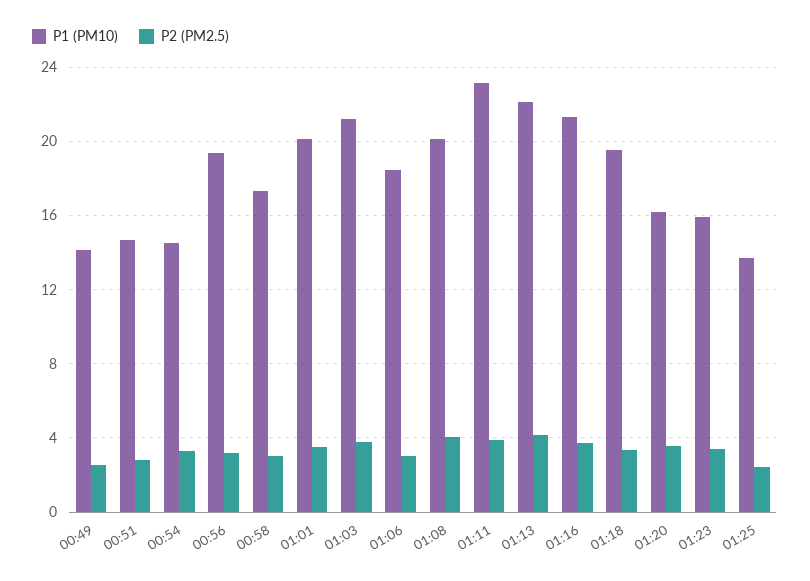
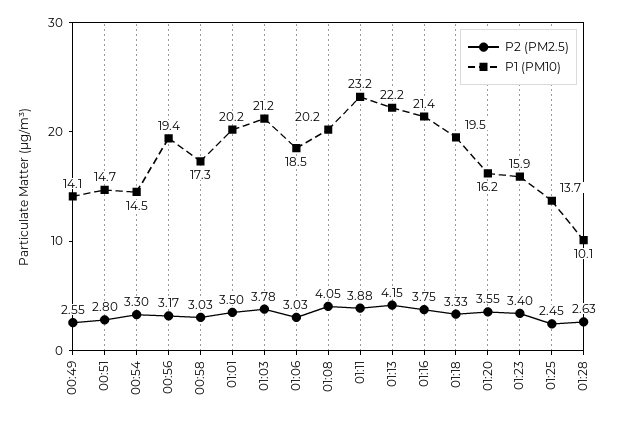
P2 (PM2.5), 01:28: none -> 2.63
P1 (PM10), 01:28: none -> 10.1

